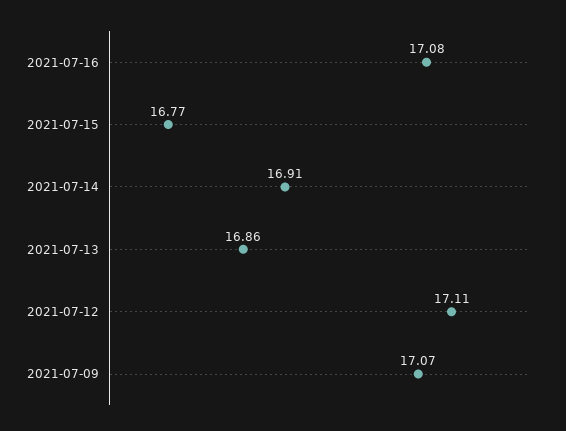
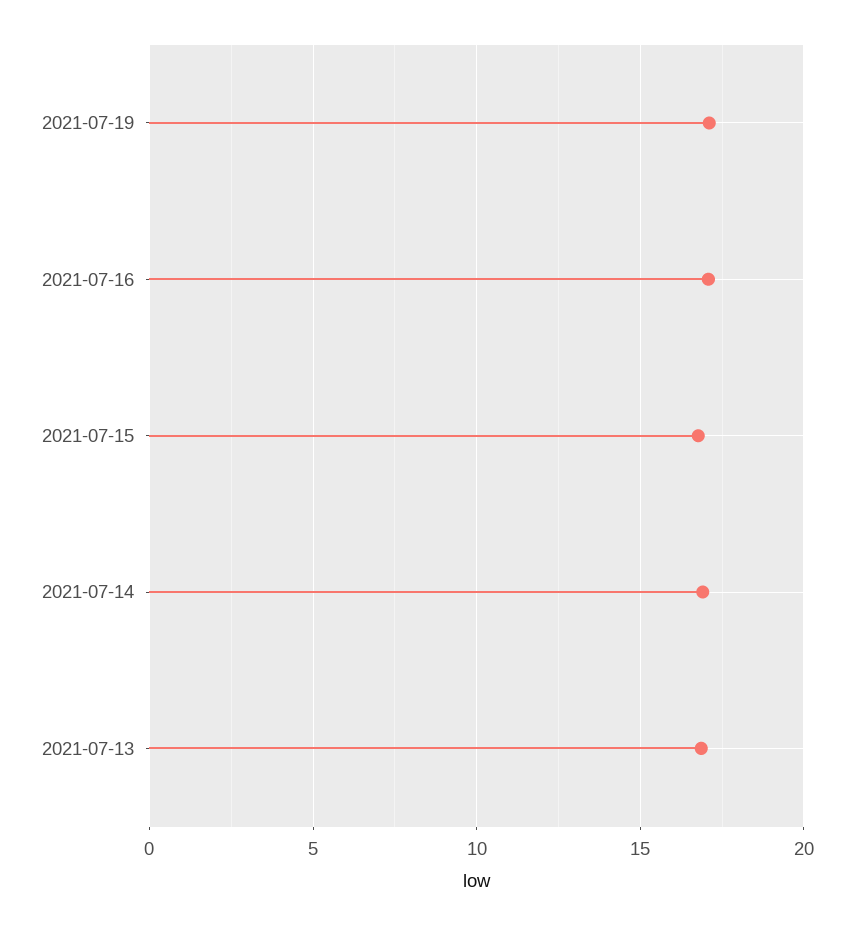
2021-07-12: 17.11 -> none
2021-07-09: 17.07 -> none
2021-07-19: none -> 17

